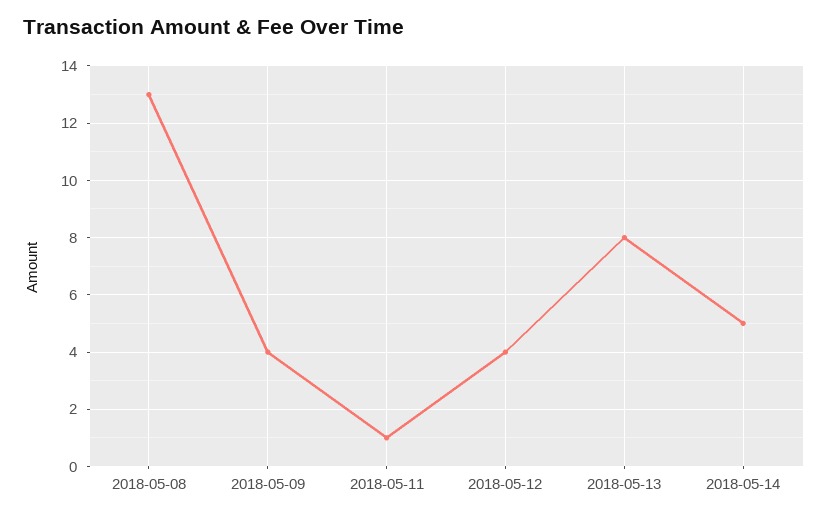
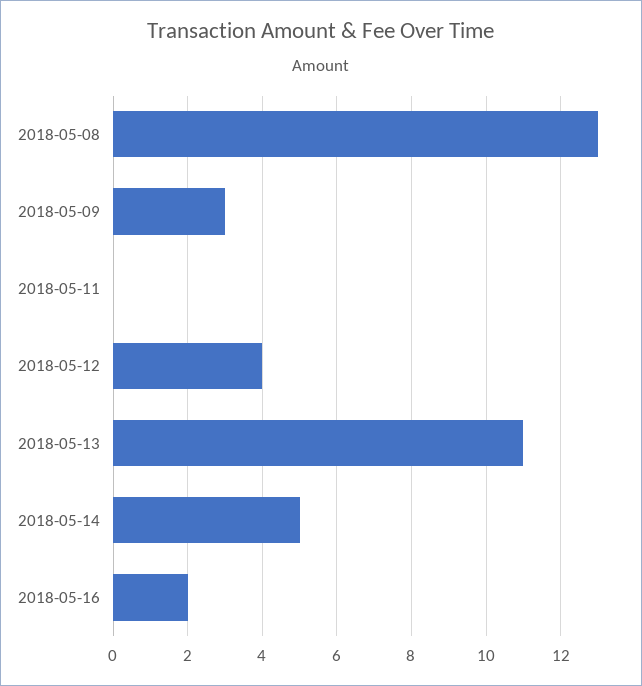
2018-05-09: 4 -> 3
2018-05-11: 1 -> 0
2018-05-13: 8 -> 11
2018-05-16: none -> 2

